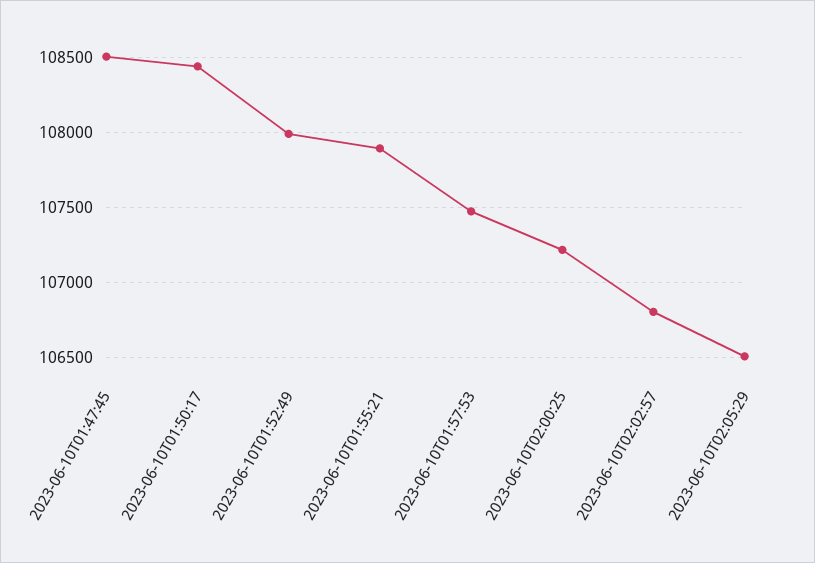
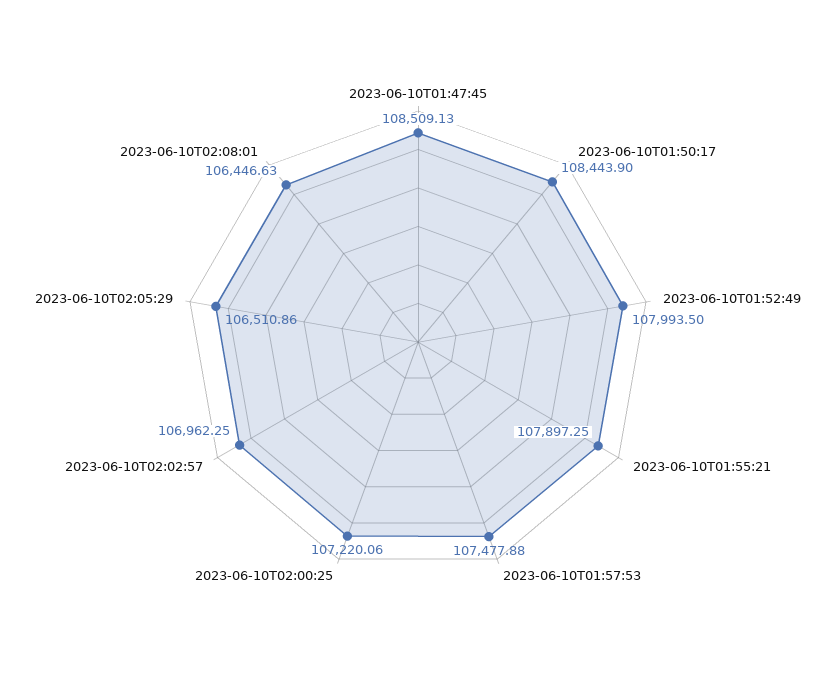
2023-06-10T02:02:57: 106800 -> 106962.25
2023-06-10T02:08:01: none -> 106446.63

